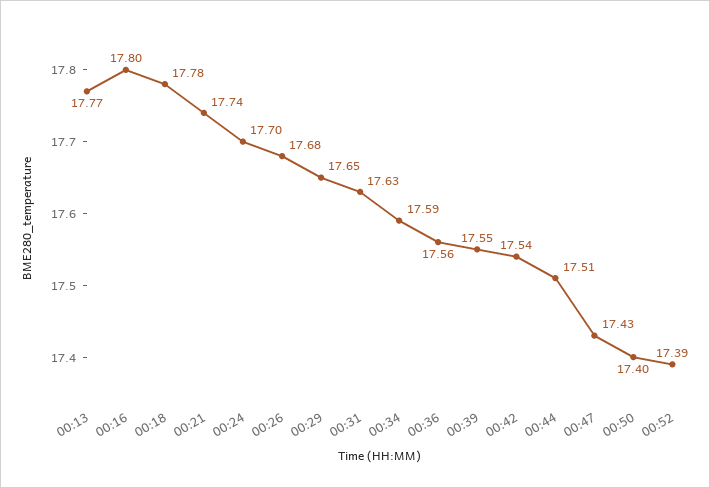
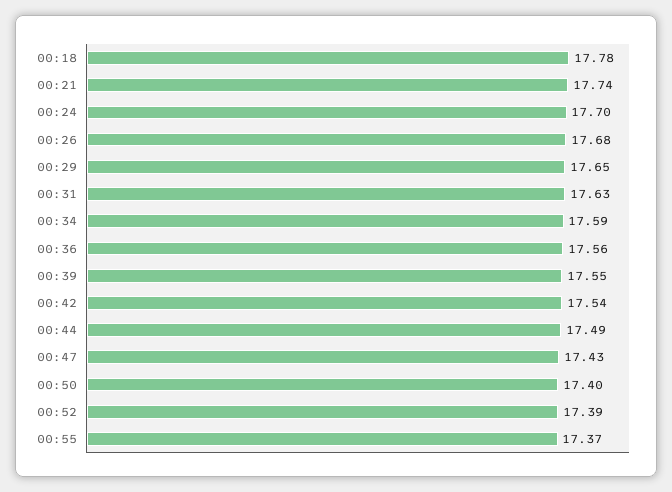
00:13: 17.77 -> none
00:16: 17.8 -> none
00:44: 17.51 -> 17.49
00:55: none -> 17.37

